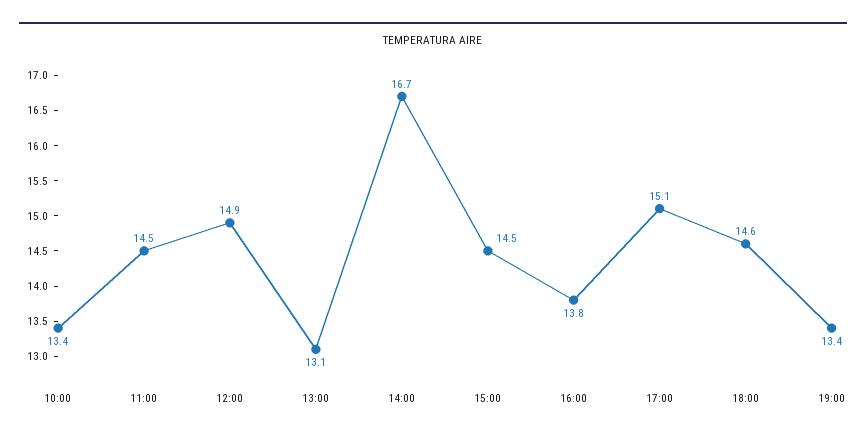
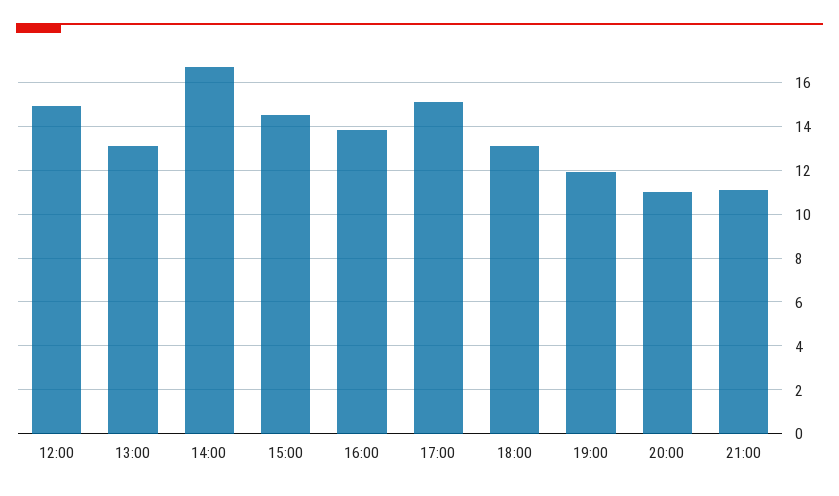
10:00: 13.4 -> none
11:00: 14.5 -> none
18:00: 14.6 -> 13
19:00: 13.4 -> 12
20:00: none -> 11
21:00: none -> 11

